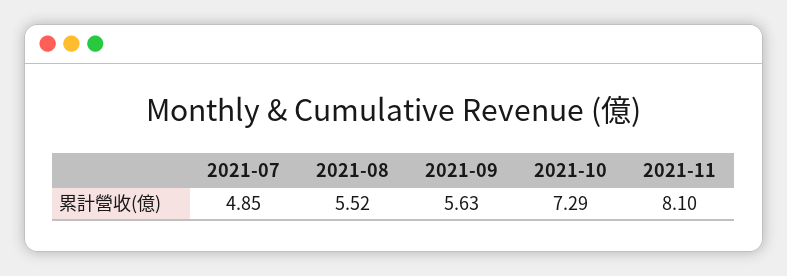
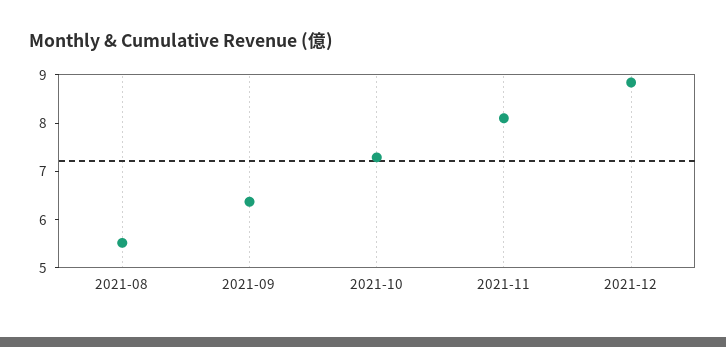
2021-07: 4.85 -> none
2021-09: 5.63 -> 6.4
2021-12: none -> 8.8

